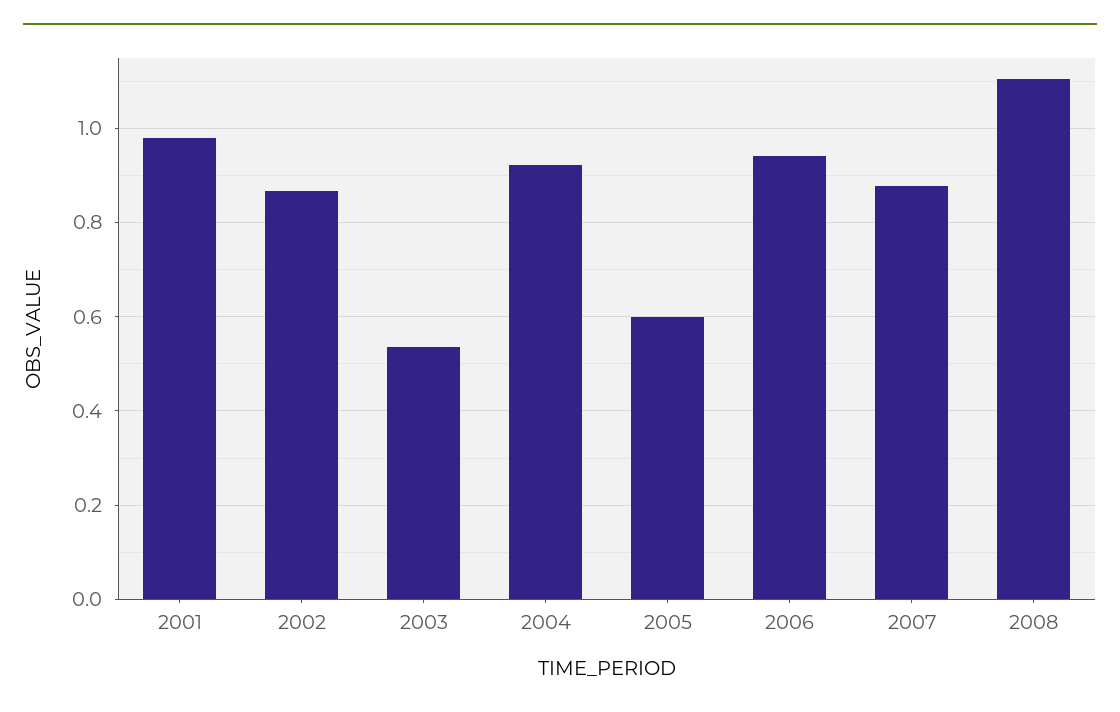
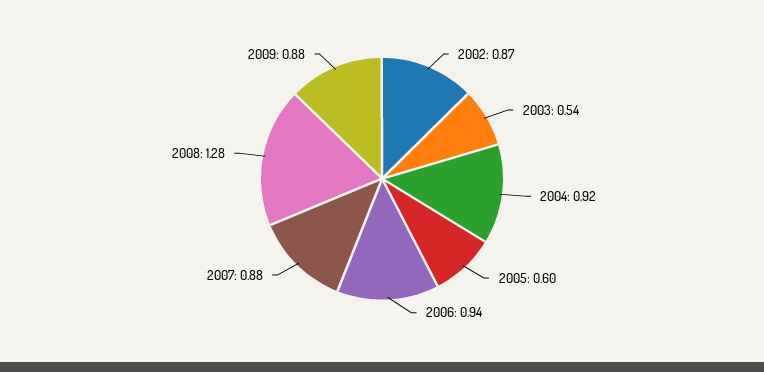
2001: 0.98 -> none
2008: 1.1 -> 1.28
2009: none -> 0.88

